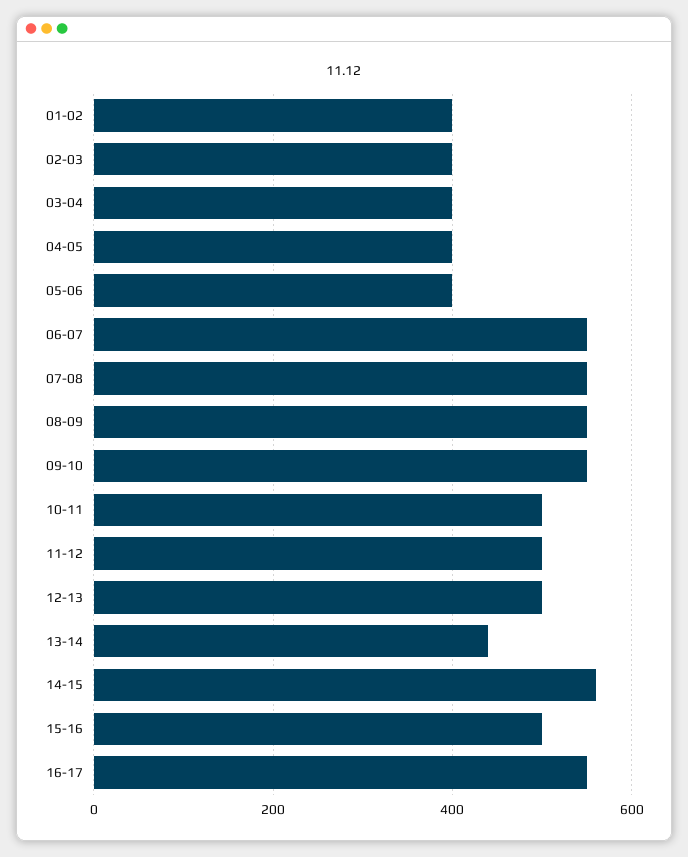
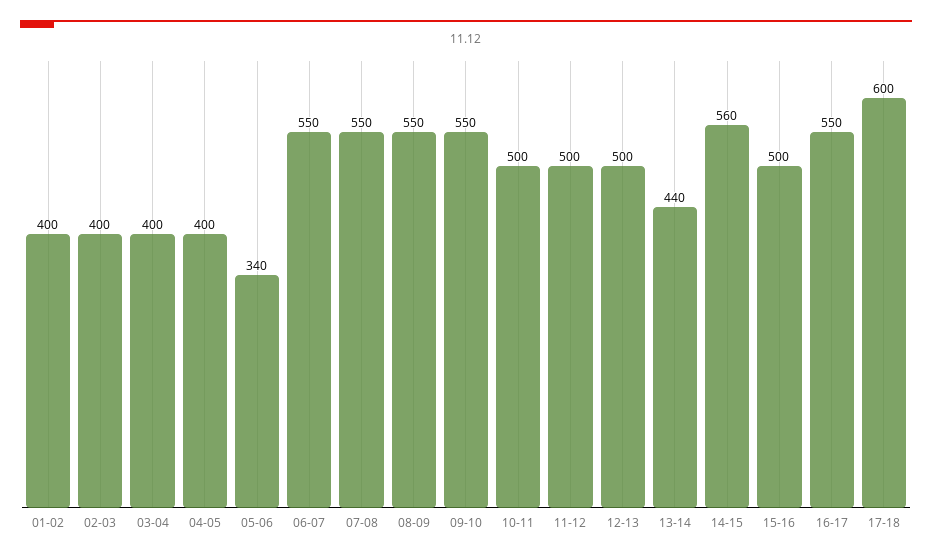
05-06: 400 -> 340
17-18: none -> 600

